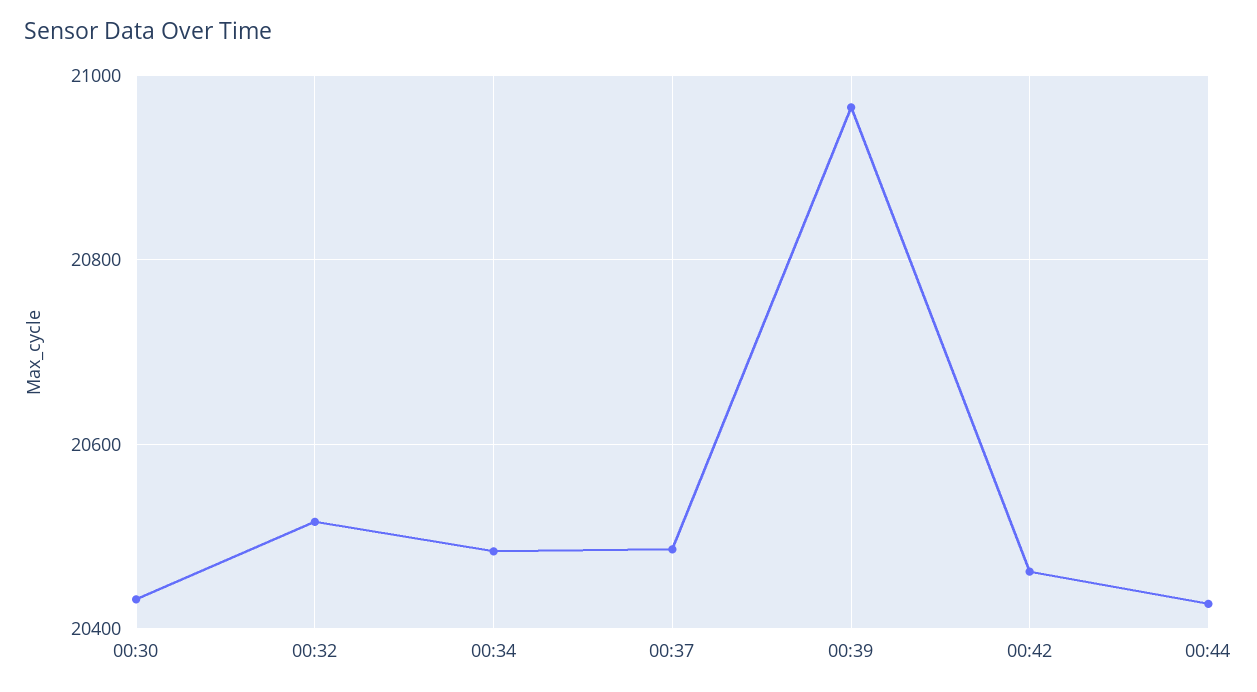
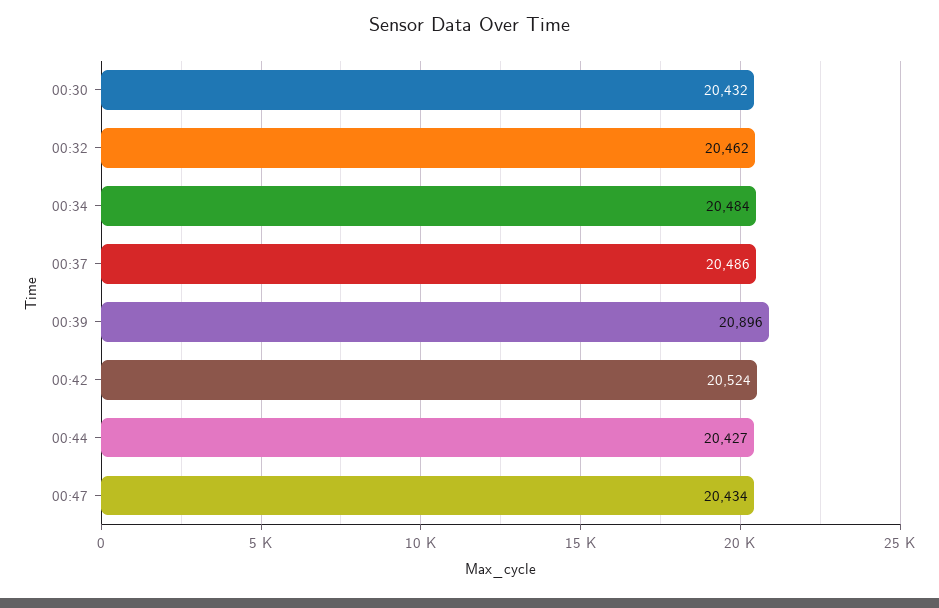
00:32: 20520 -> 20462
00:39: 20960 -> 20896
00:42: 20460 -> 20524
00:47: none -> 20434

